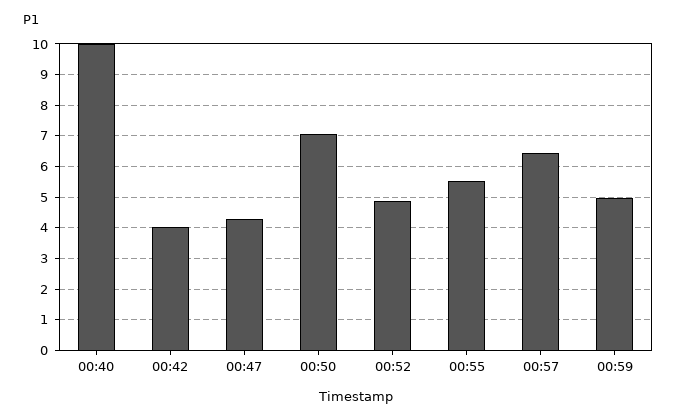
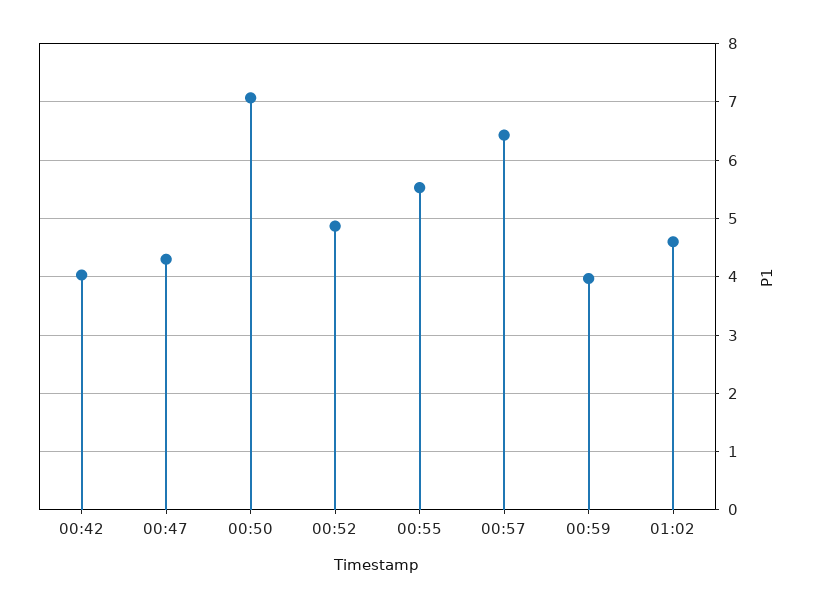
00:40: 10 -> none
00:59: 5 -> 4
01:02: none -> 4.6

